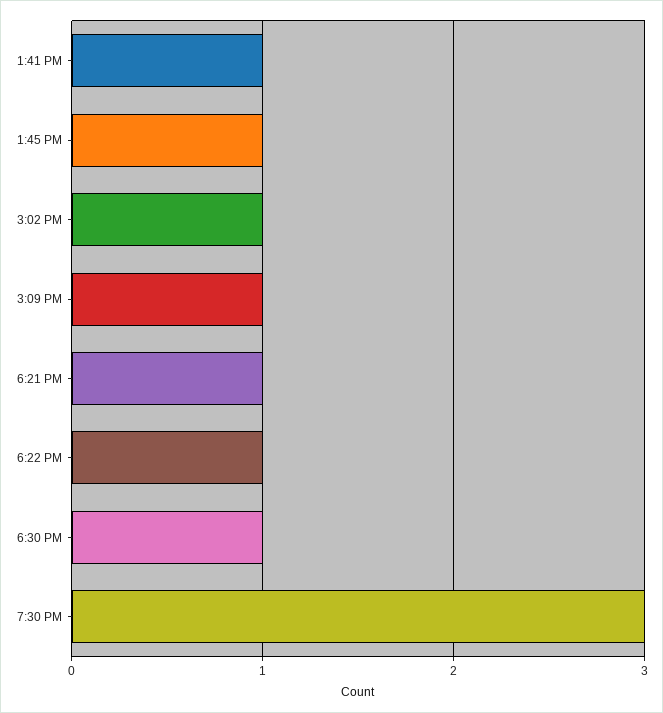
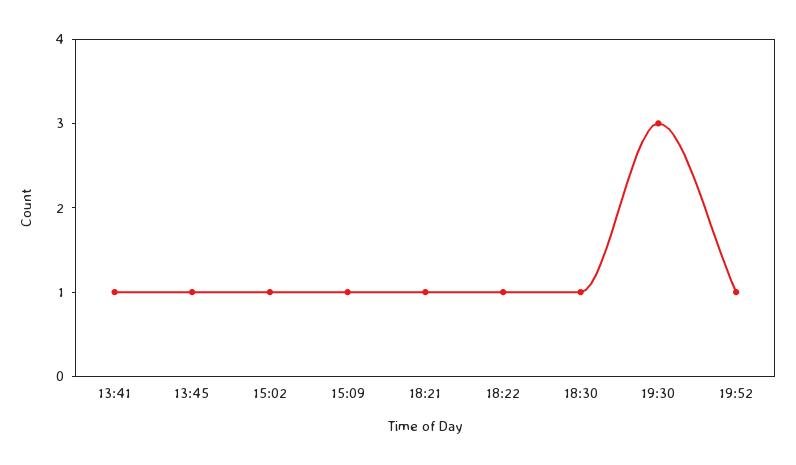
19:52: none -> 1

